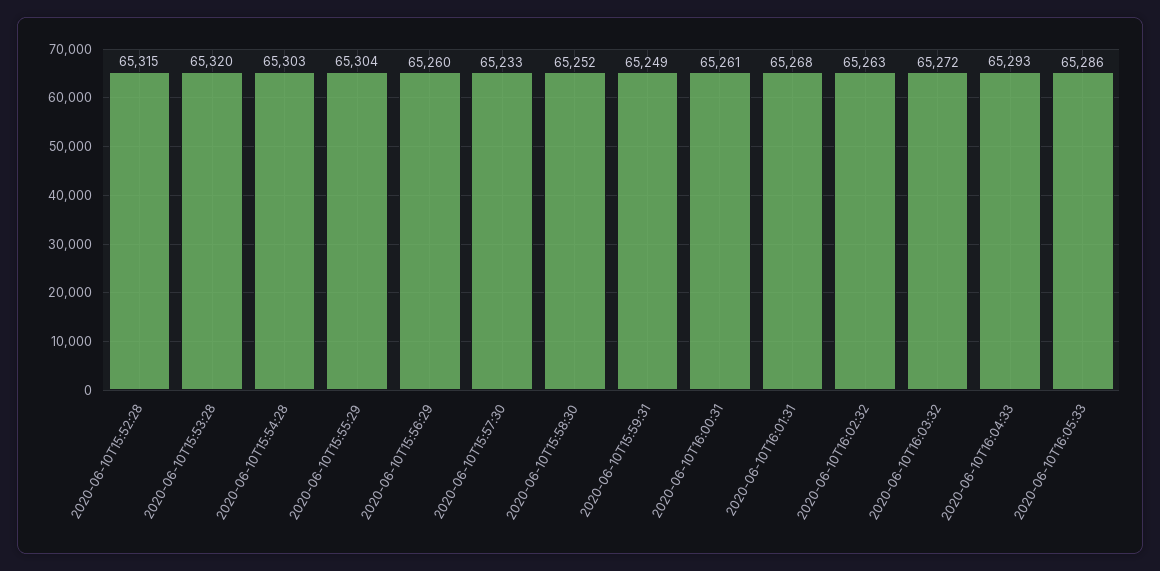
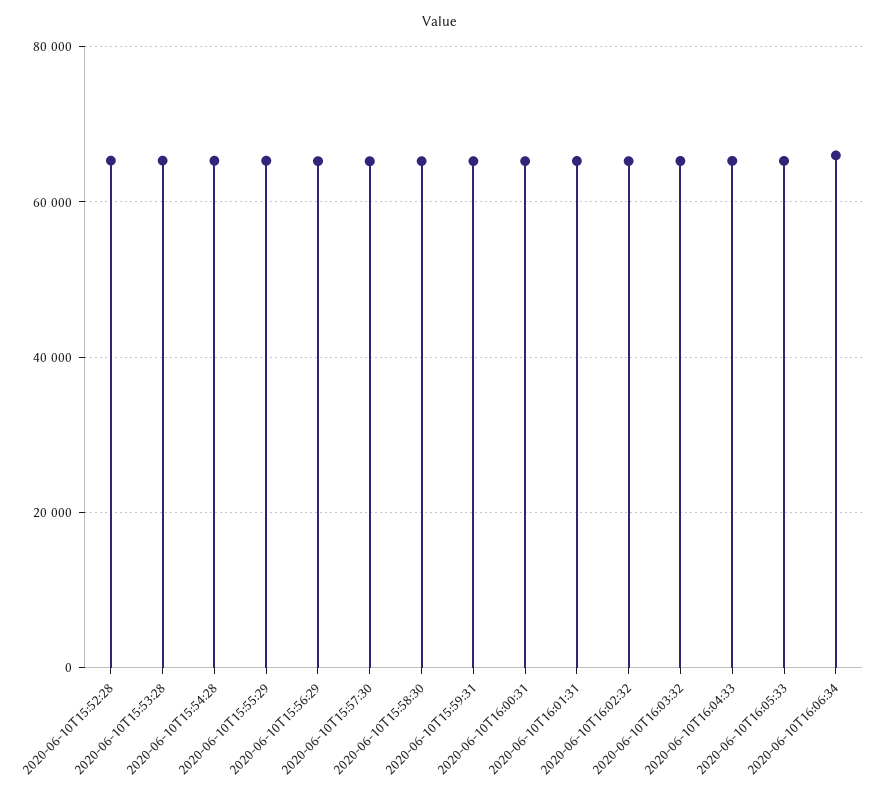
2020-06-10T16:06:34: none -> 66000

